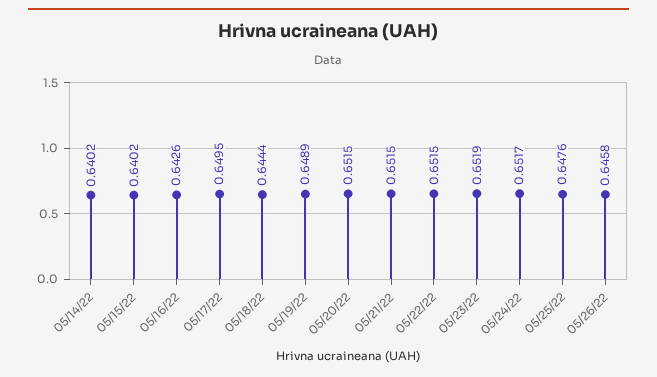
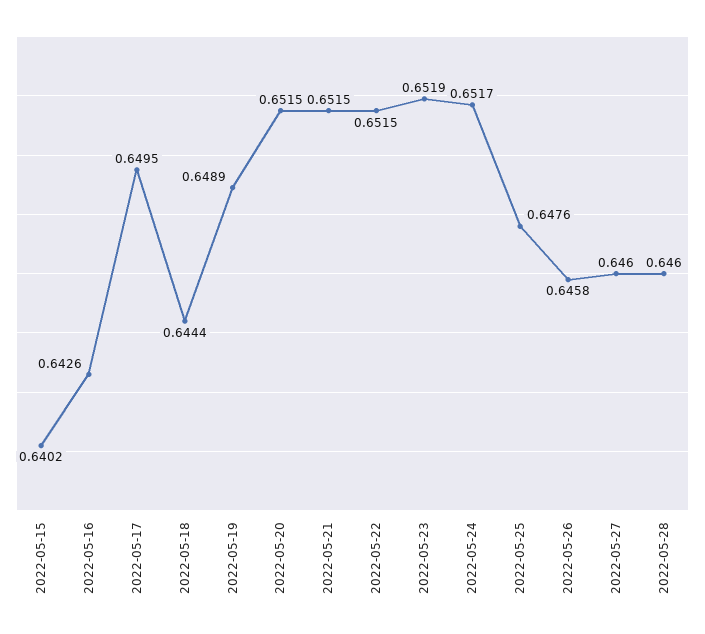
05/14/22: 0.6402 -> none
2022-05-27: none -> 0.646
2022-05-28: none -> 0.646

